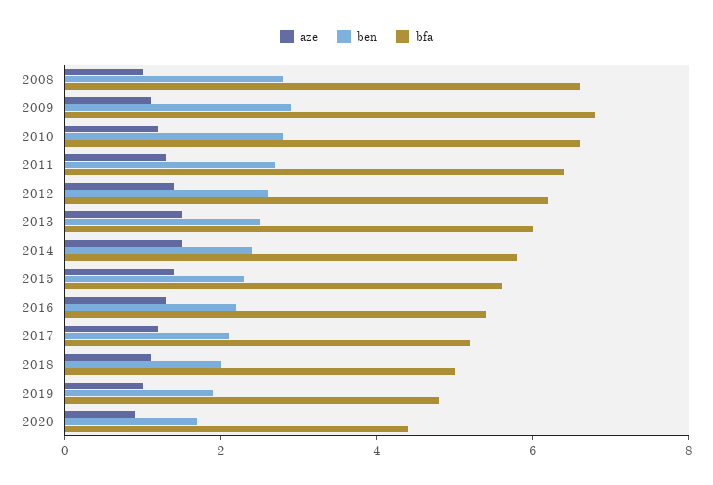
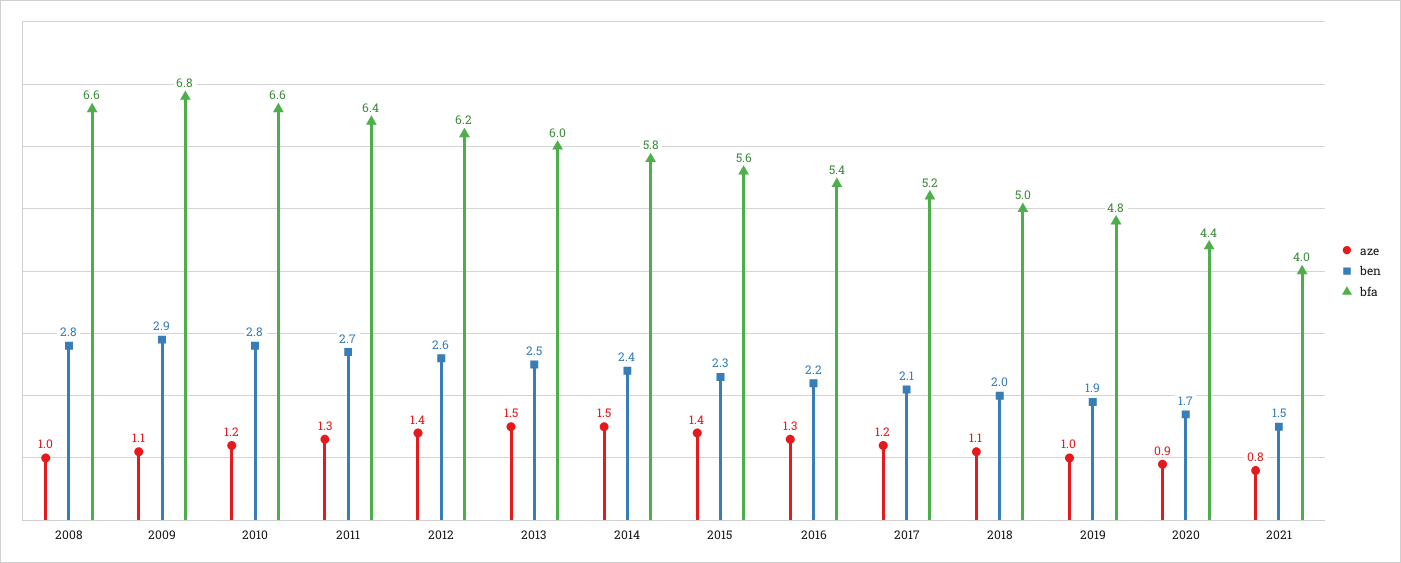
aze, 2021: none -> 0.8
ben, 2021: none -> 1.5
bfa, 2021: none -> 4

